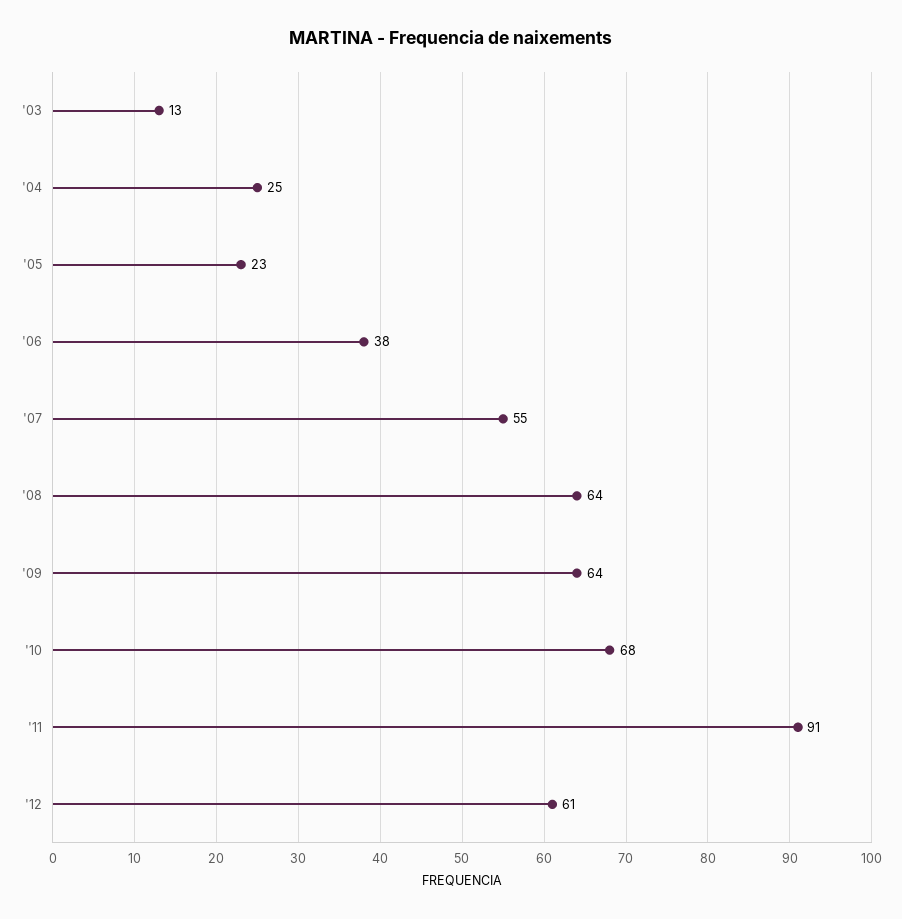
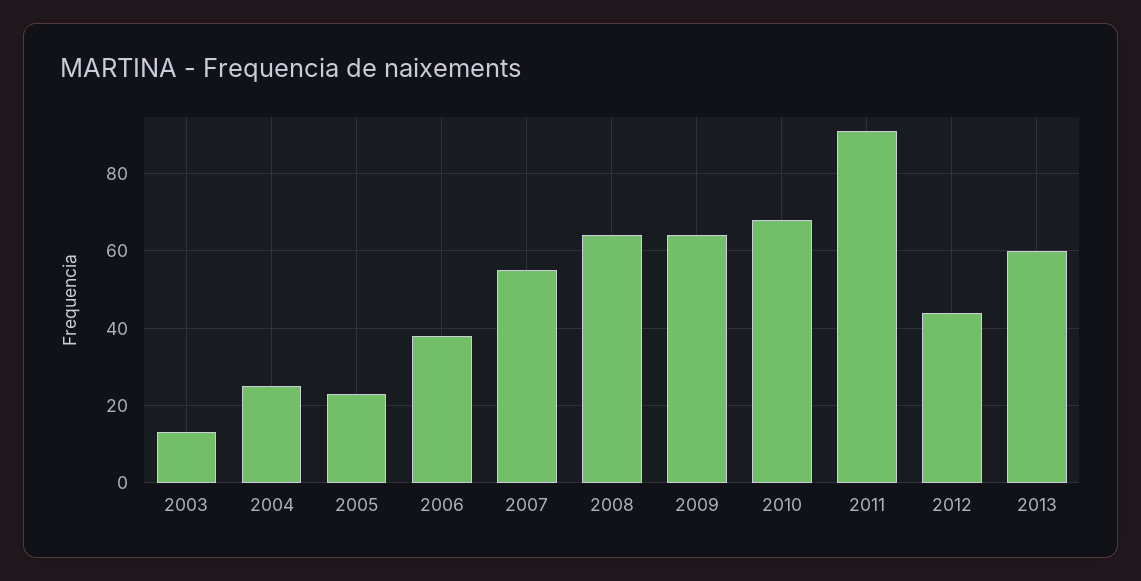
'12: 61 -> 45
2013: none -> 60

